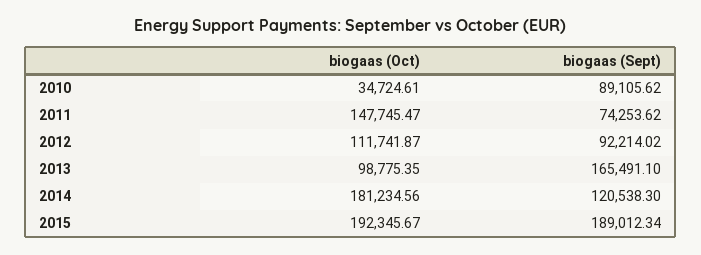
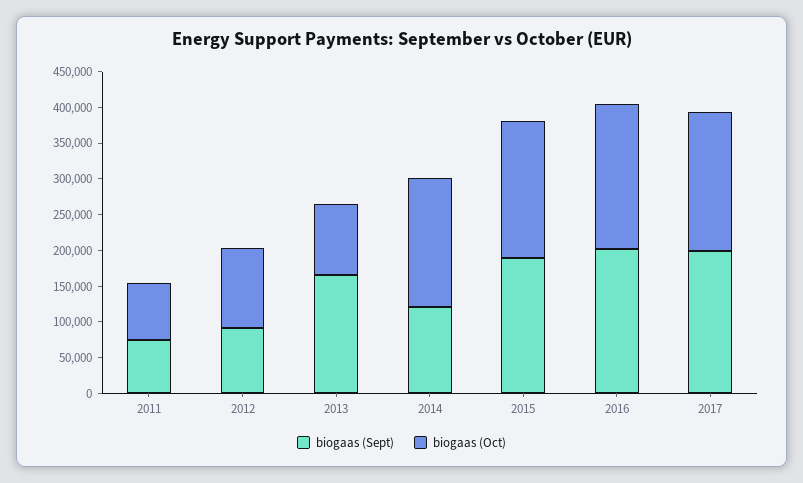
biogaas (Oct), 2010: 34724.61 -> none
biogaas (Sept), 2010: 89105.62 -> none
biogaas (Oct), 2011: 147745.47 -> 75000
biogaas (Sept), 2016: none -> 200000
biogaas (Oct), 2016: none -> 200000
biogaas (Sept), 2017: none -> 200000
biogaas (Oct), 2017: none -> 200000

